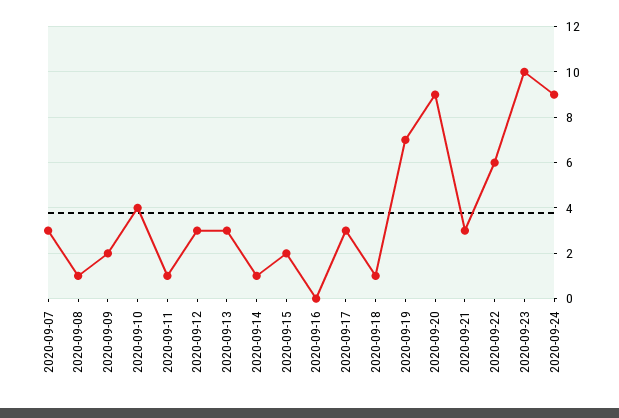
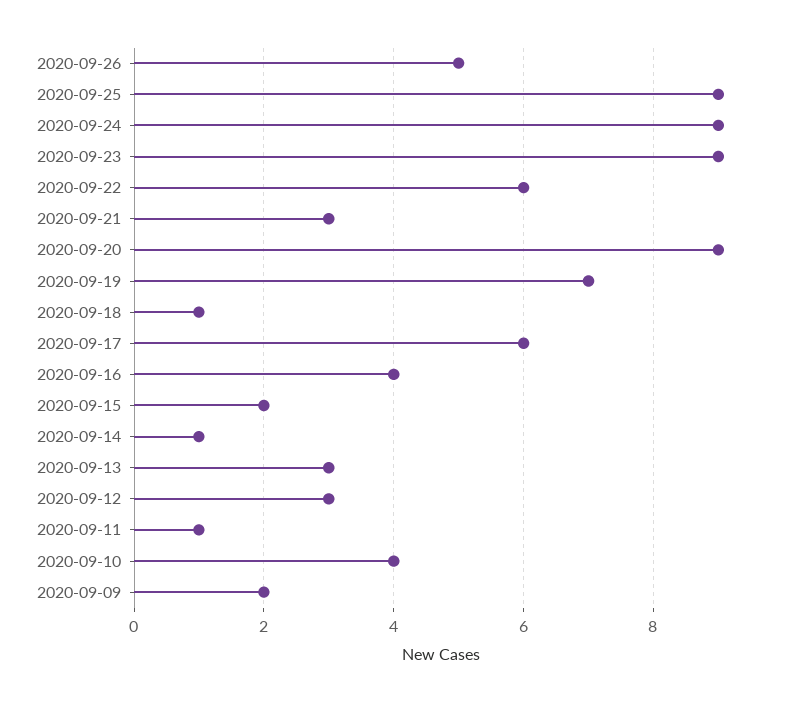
2020-09-07: 3 -> none
2020-09-08: 1 -> none
2020-09-16: 0 -> 4
2020-09-17: 3 -> 6
2020-09-23: 10 -> 9
2020-09-26: none -> 5
2020-09-25: none -> 9

